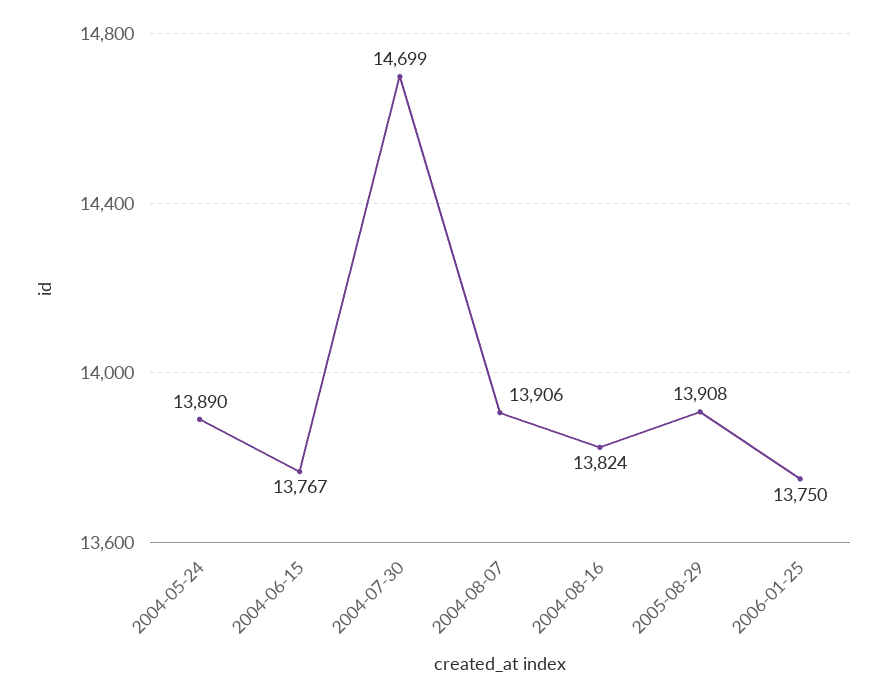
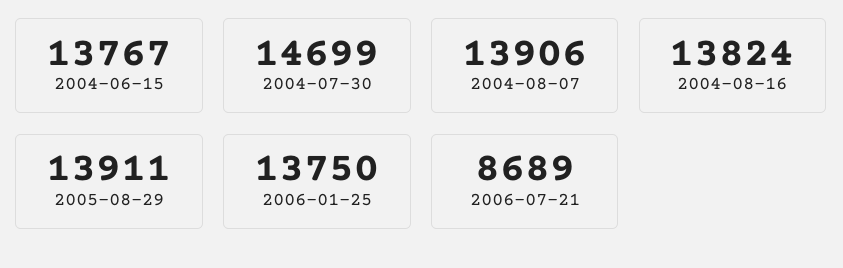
2004-05-24: 13890 -> none
2005-08-29: 13908 -> 13911
2006-07-21: none -> 8689

